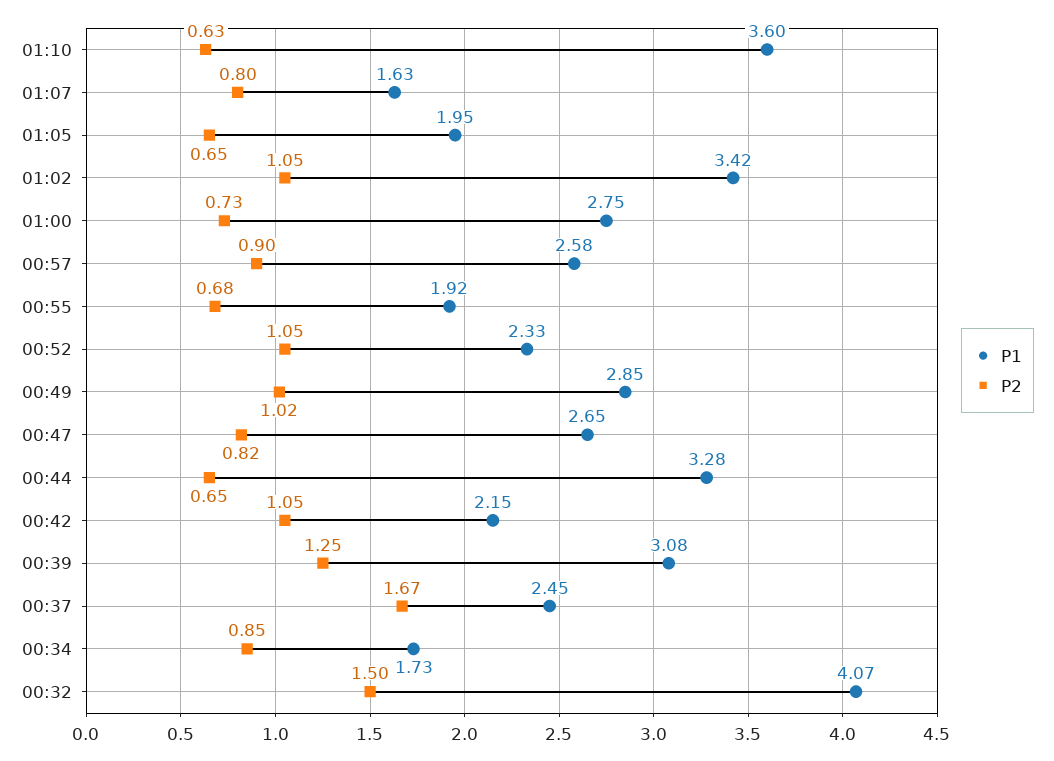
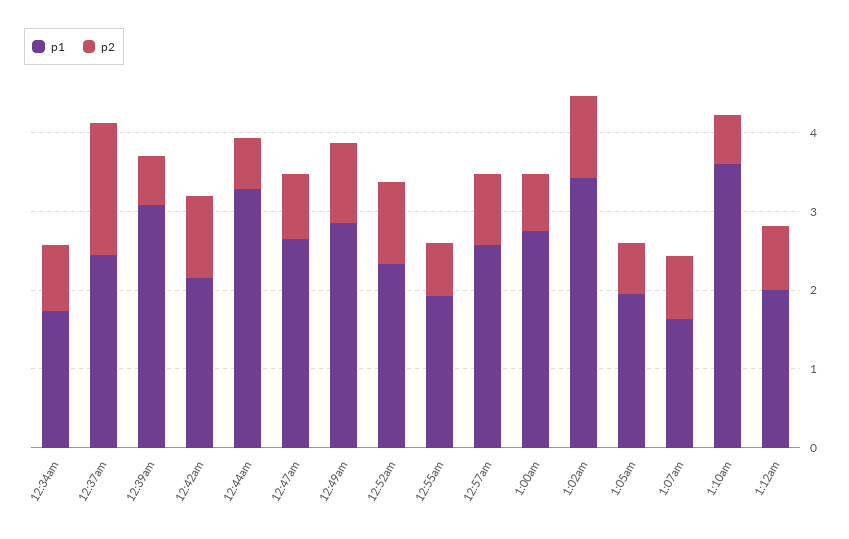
P2, 00:39: 1.25 -> 0.6
P1, 00:32: 4.07 -> none
P2, 00:32: 1.5 -> none
P1, 1:12am: none -> 2
P2, 1:12am: none -> 0.8

